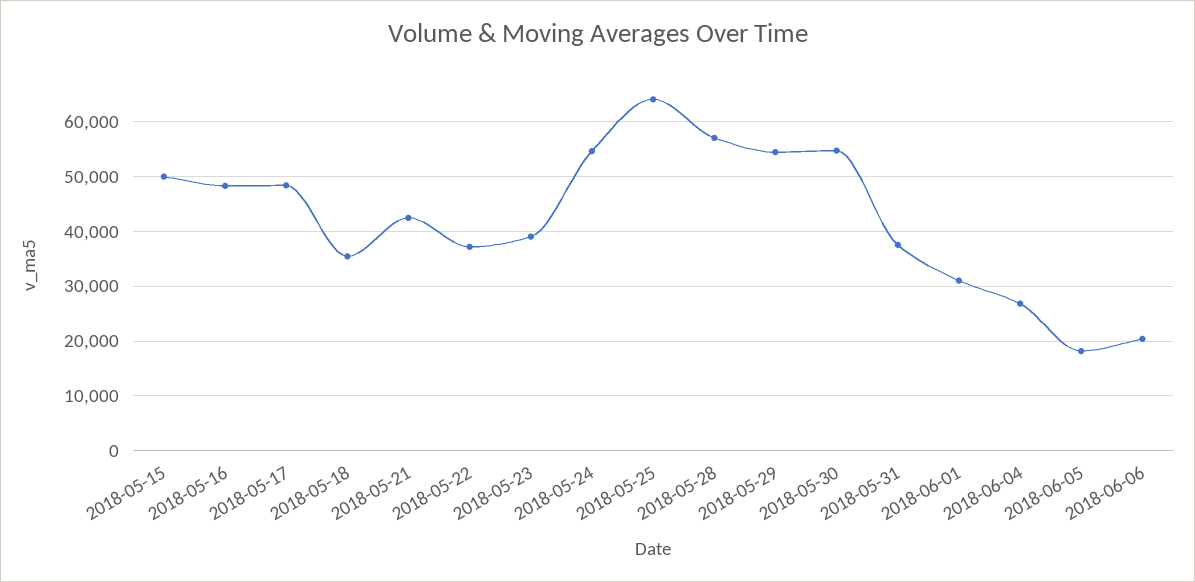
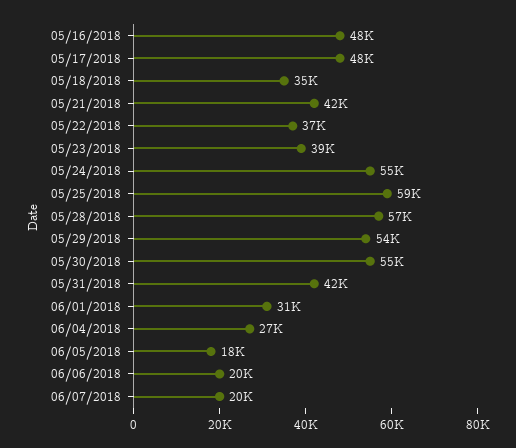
2018-05-15: 50000 -> none
2018-05-25: 64000 -> 59000
2018-05-31: 38000 -> 42000
06/07/2018: none -> 20000

